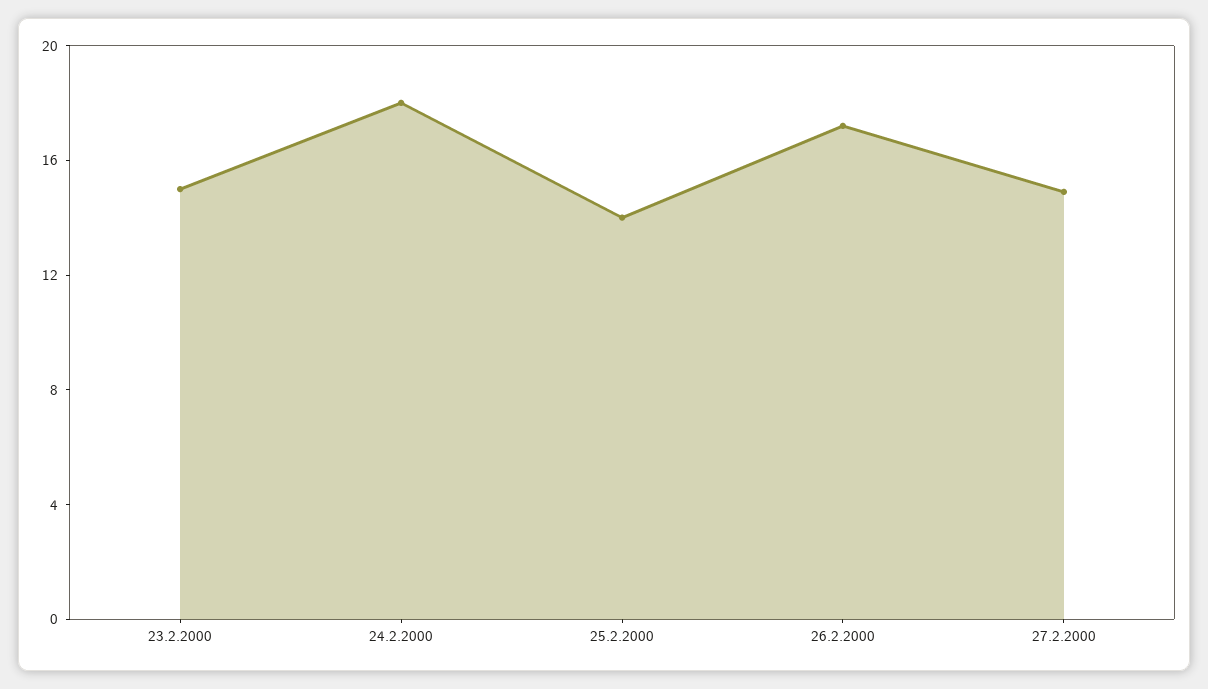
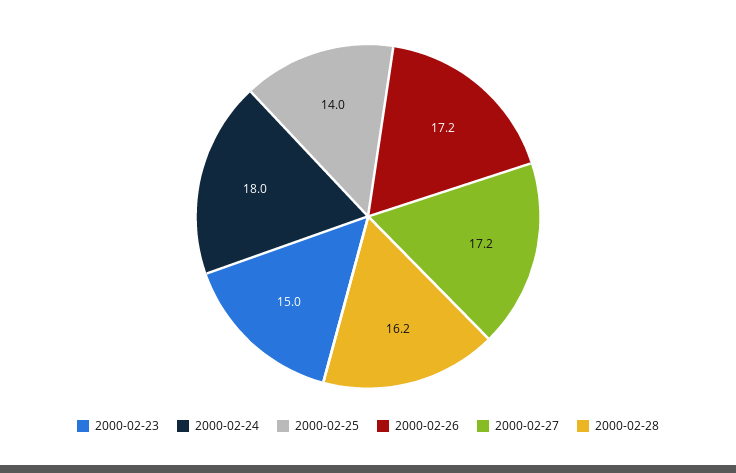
27.2.2000: 15 -> 17.2
2000-02-28: none -> 16.2

